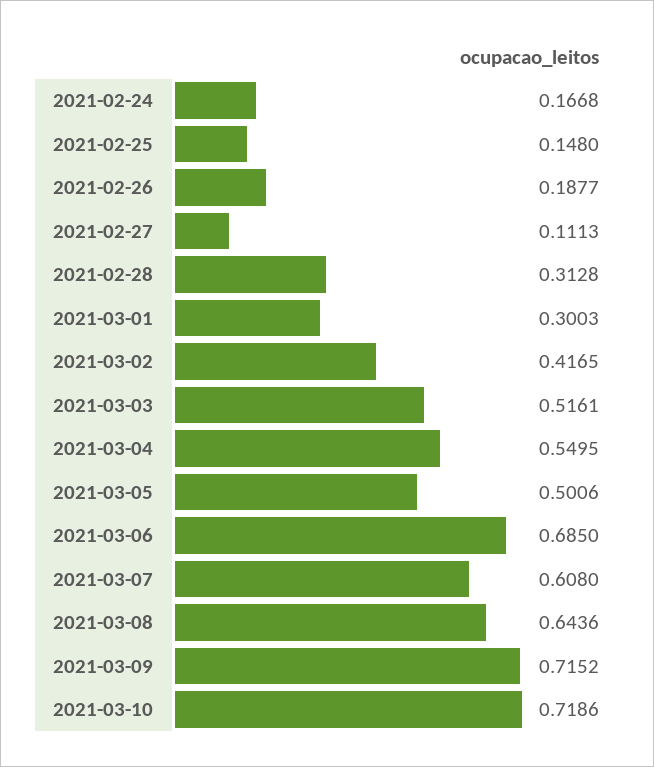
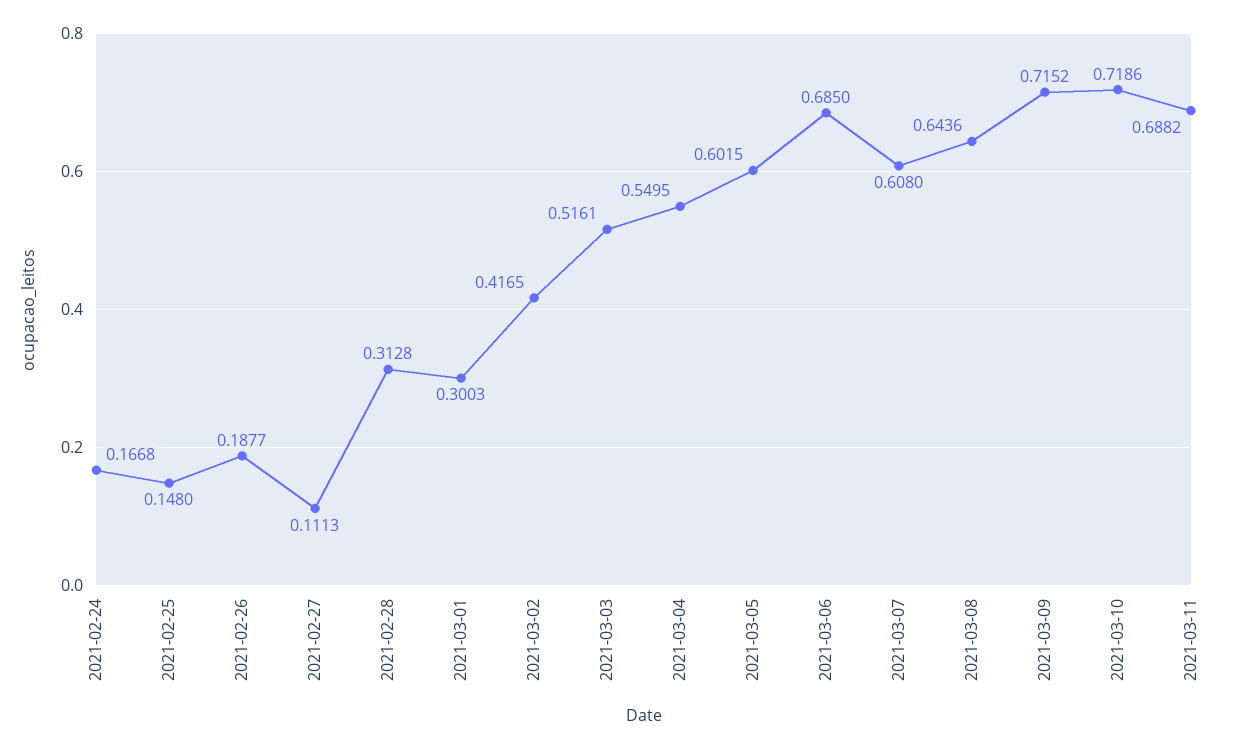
2021-03-05: 0.5006 -> 0.6015
2021-03-11: none -> 0.6882

